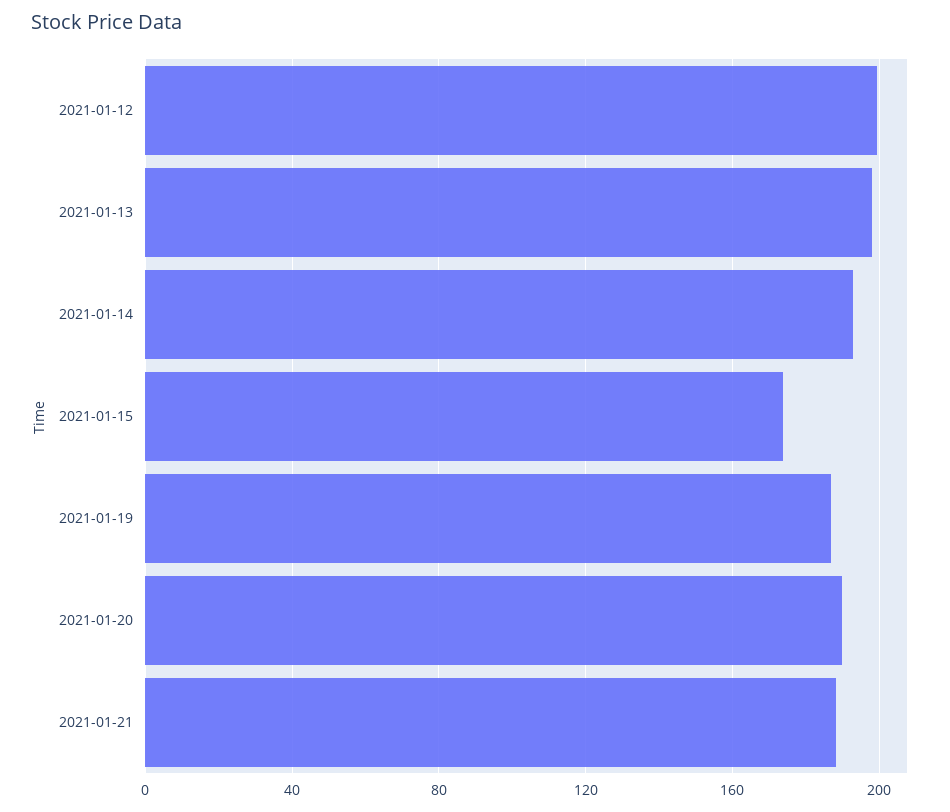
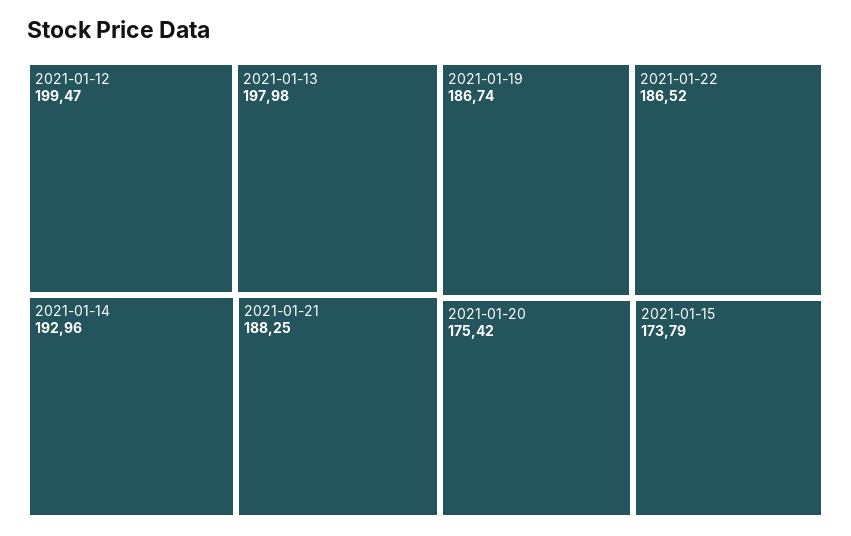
2021-01-20: 190 -> 175.42
2021-01-22: none -> 186.52

